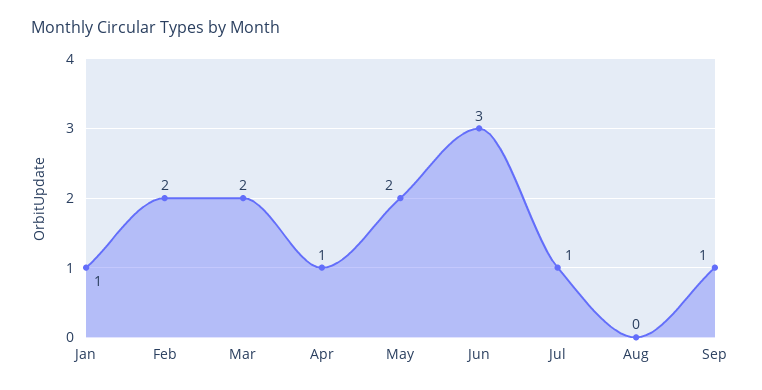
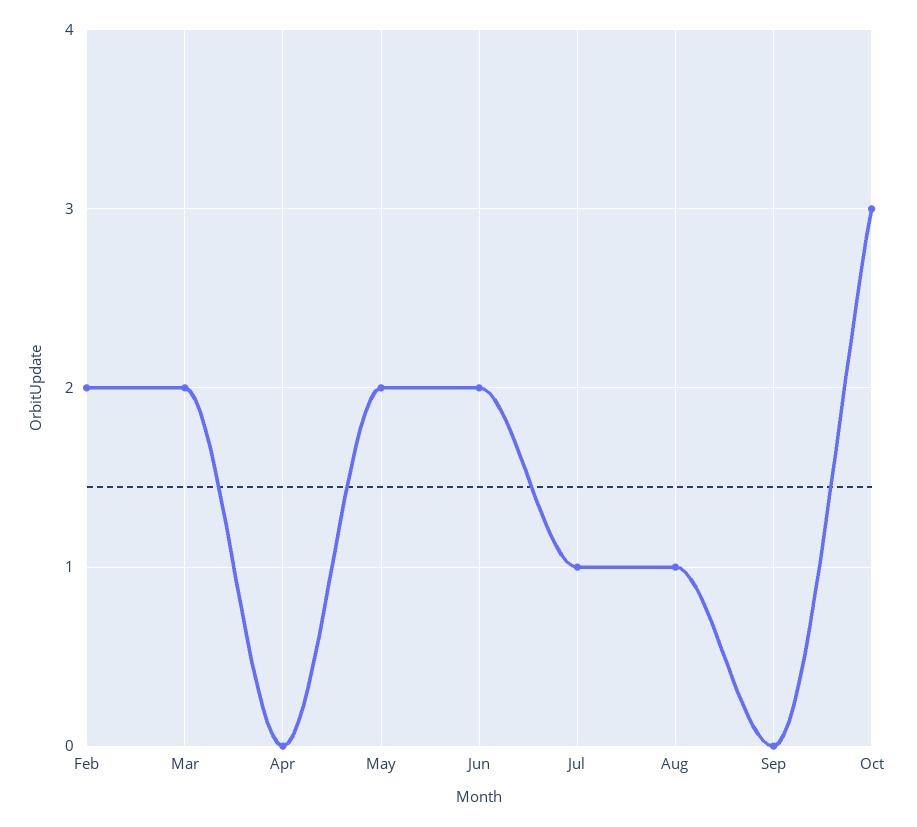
Jan: 1 -> none
Apr: 1 -> 0
Jun: 3 -> 2
Aug: 0 -> 1
Sep: 1 -> 0
Oct: none -> 3

